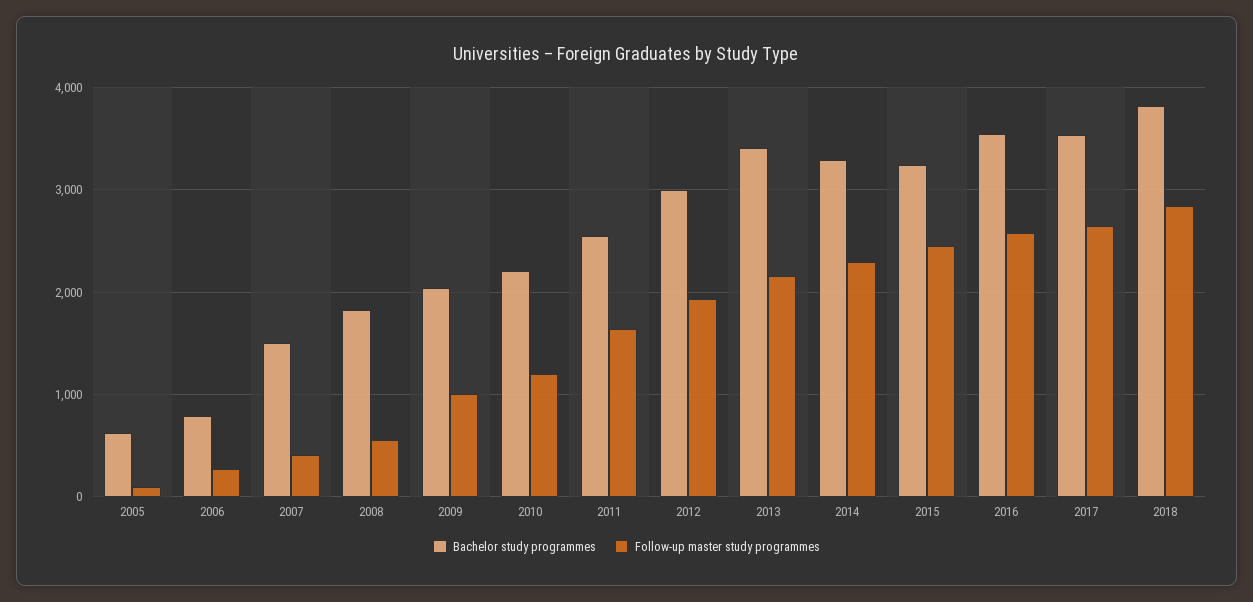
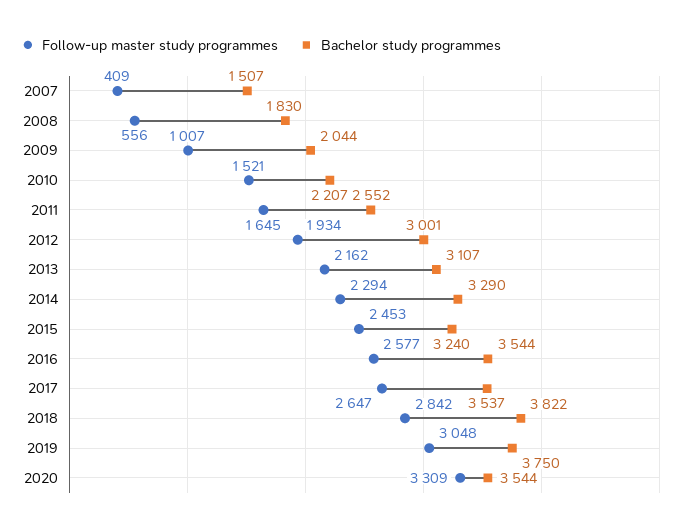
Bachelor study programmes, 2005: 600 -> none
Follow-up master study programmes, 2005: 100 -> none
Bachelor study programmes, 2006: 800 -> none
Follow-up master study programmes, 2006: 300 -> none
Follow-up master study programmes, 2010: 1200 -> 1521
Bachelor study programmes, 2013: 3400 -> 3107
Follow-up master study programmes, 2019: none -> 3048
Bachelor study programmes, 2019: none -> 3750
Follow-up master study programmes, 2020: none -> 3309
Bachelor study programmes, 2020: none -> 3544

